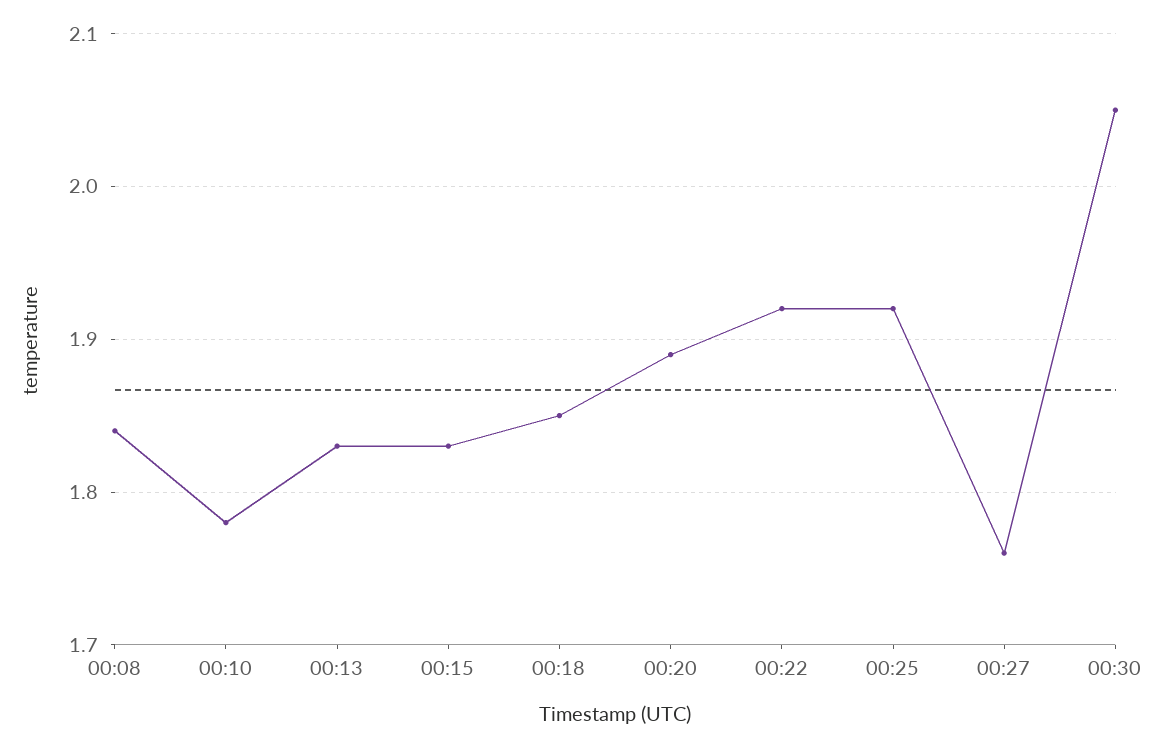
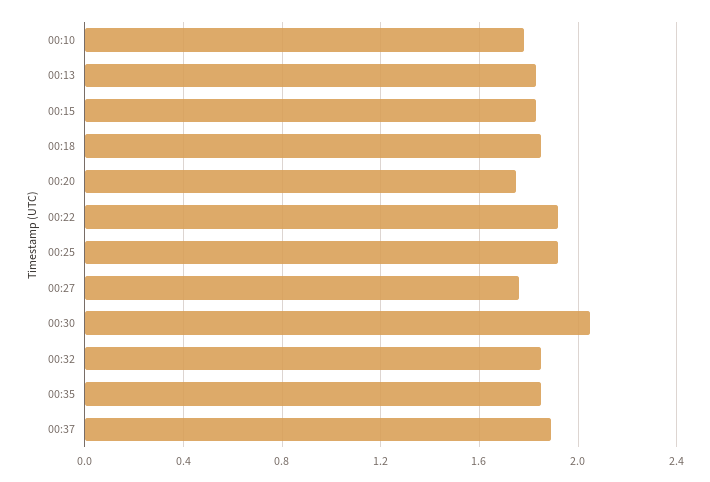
00:08: 1.84 -> none
00:20: 1.89 -> 1.75
00:32: none -> 1.85
00:35: none -> 1.85
00:37: none -> 1.9

